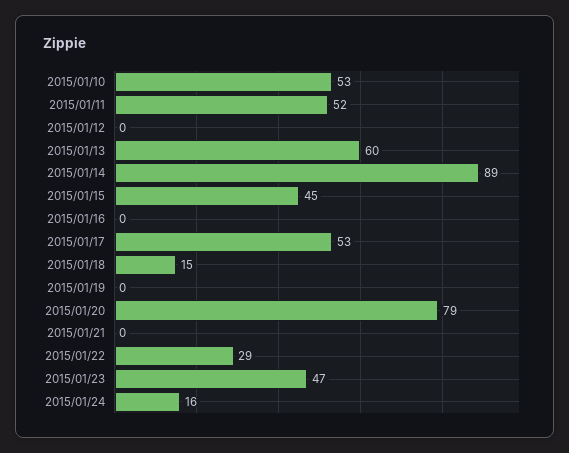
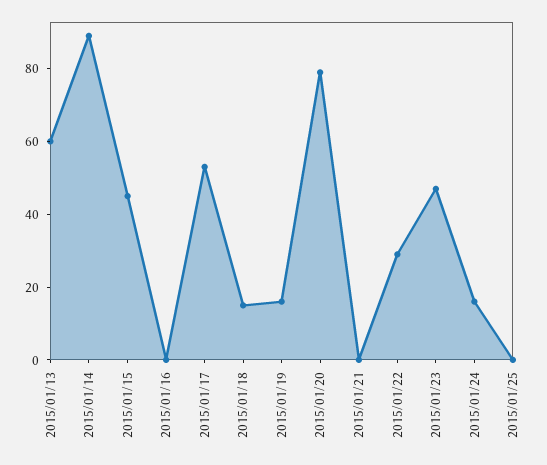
2015/01/10: 53 -> none
2015/01/11: 52 -> none
2015/01/12: 0 -> none
2015/01/19: 0 -> 15
2015/01/25: none -> 0

